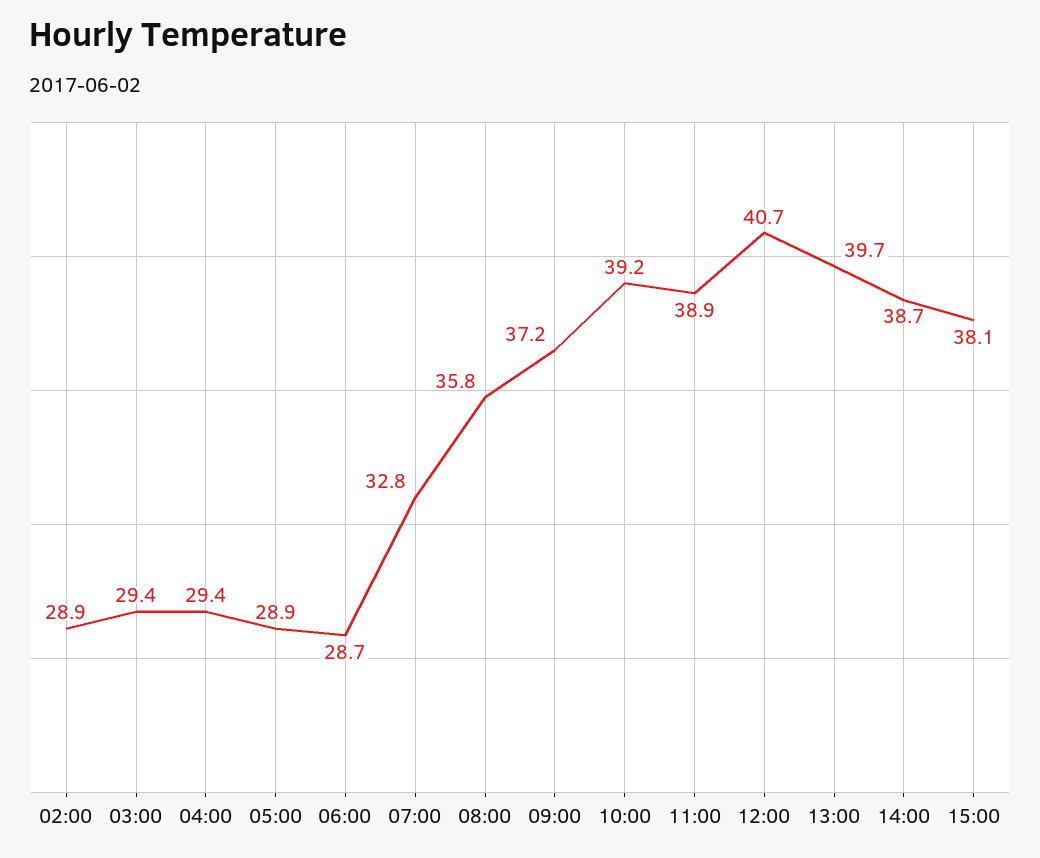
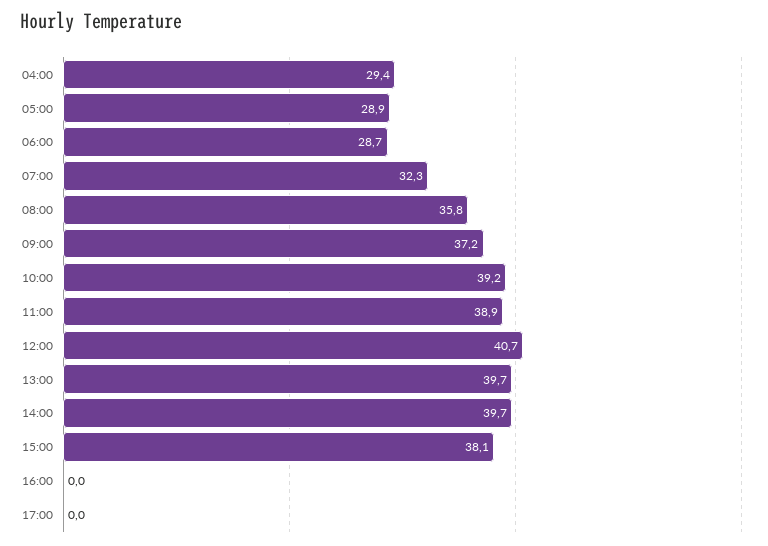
02:00: 28.9 -> none
03:00: 29.4 -> none
07:00: 32.8 -> 32.3
14:00: 38.7 -> 39.7
16:00: none -> 0
17:00: none -> 0

